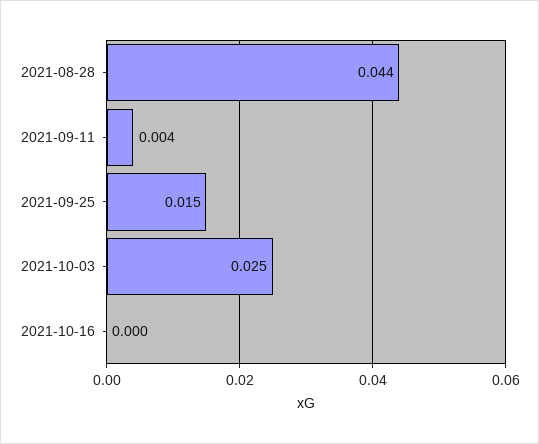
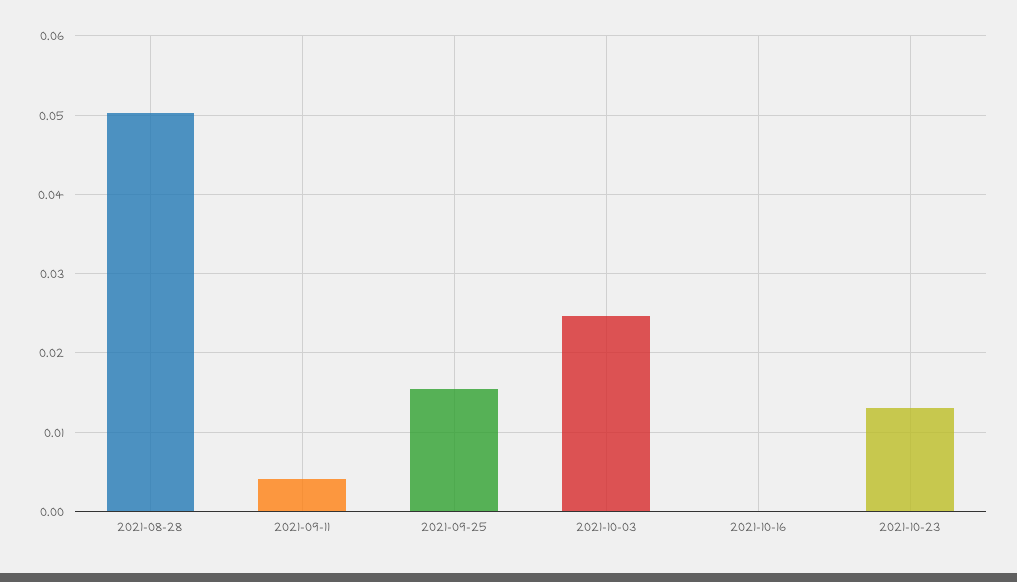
2021-08-28: 0.044 -> 0.05
2021-10-23: none -> 0.013

